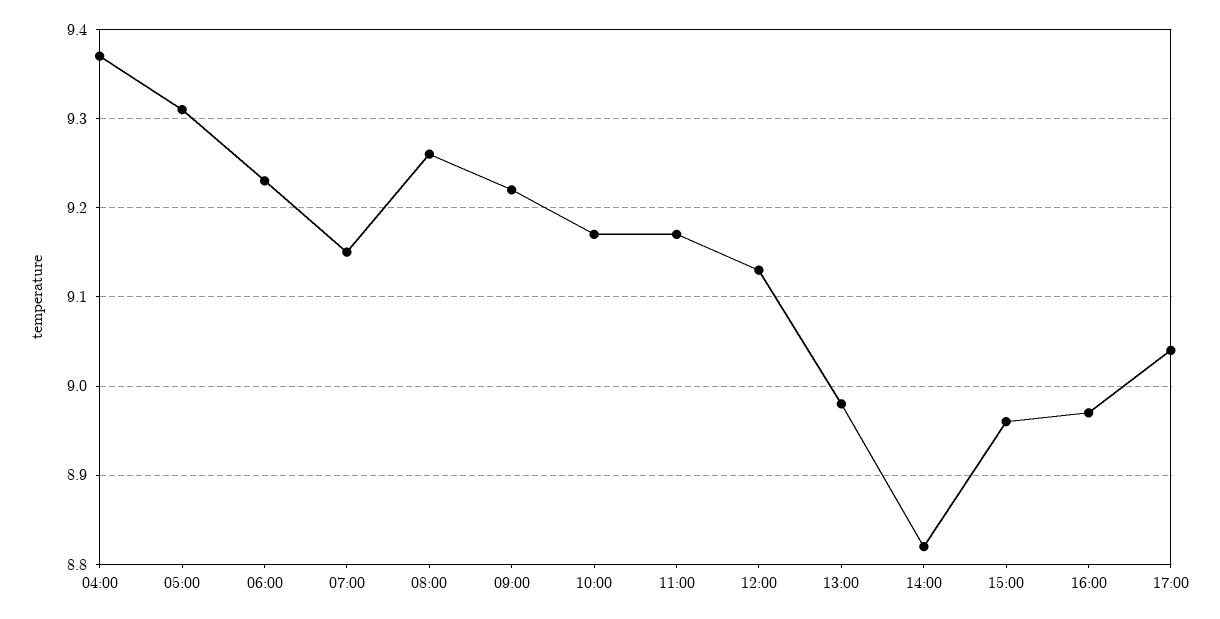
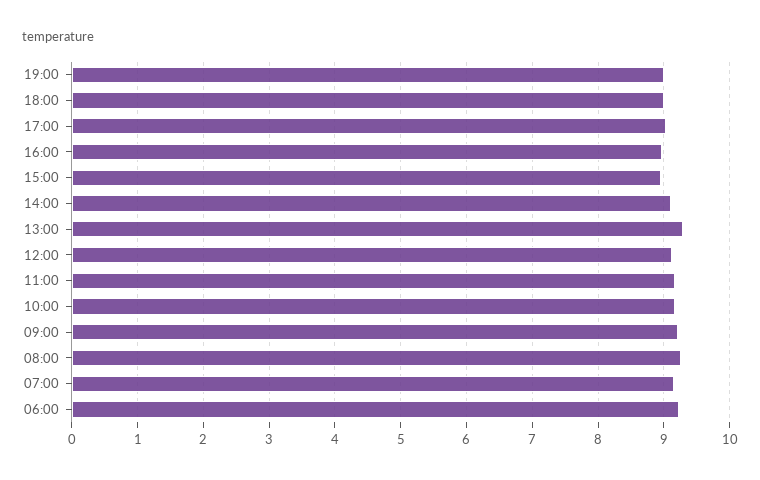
04:00: 9.37 -> none
05:00: 9.31 -> none
13:00: 8.98 -> 9.3
14:00: 8.82 -> 9.1
19:00: none -> 9
18:00: none -> 9

